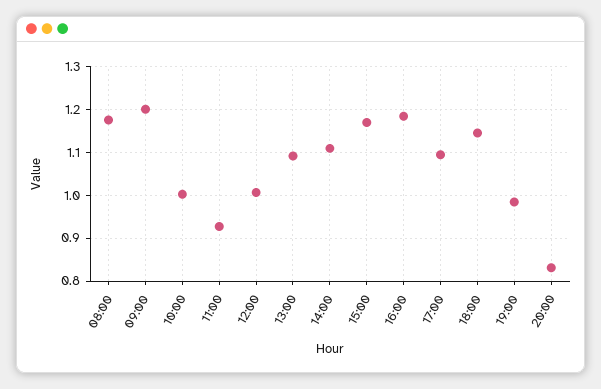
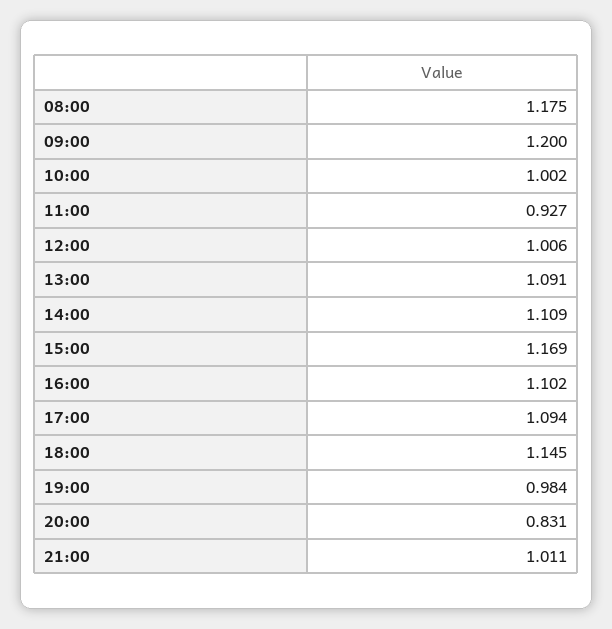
16:00: 1.18 -> 1.102
21:00: none -> 1.011

